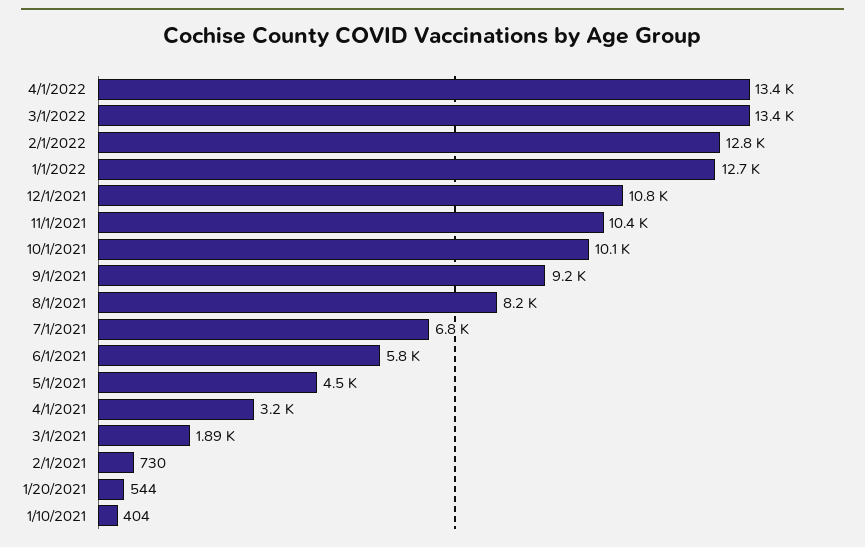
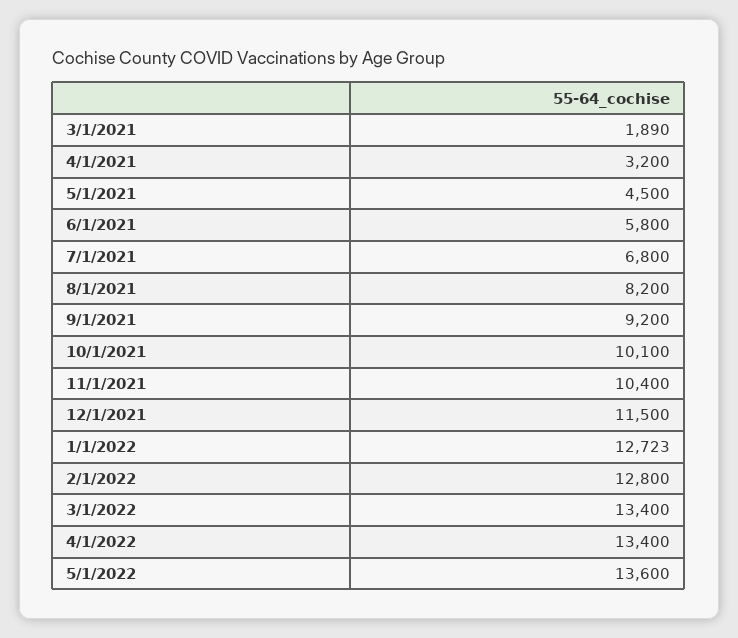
12/1/2021: 10800 -> 11500
2/1/2021: 730 -> none
1/20/2021: 544 -> none
1/10/2021: 404 -> none
5/1/2022: none -> 13600

